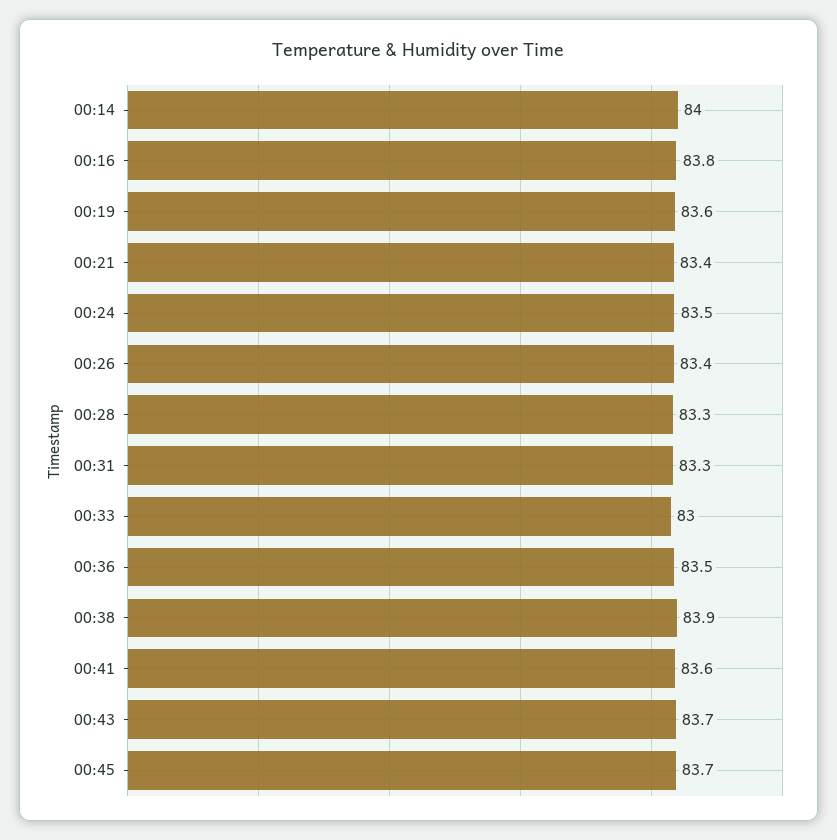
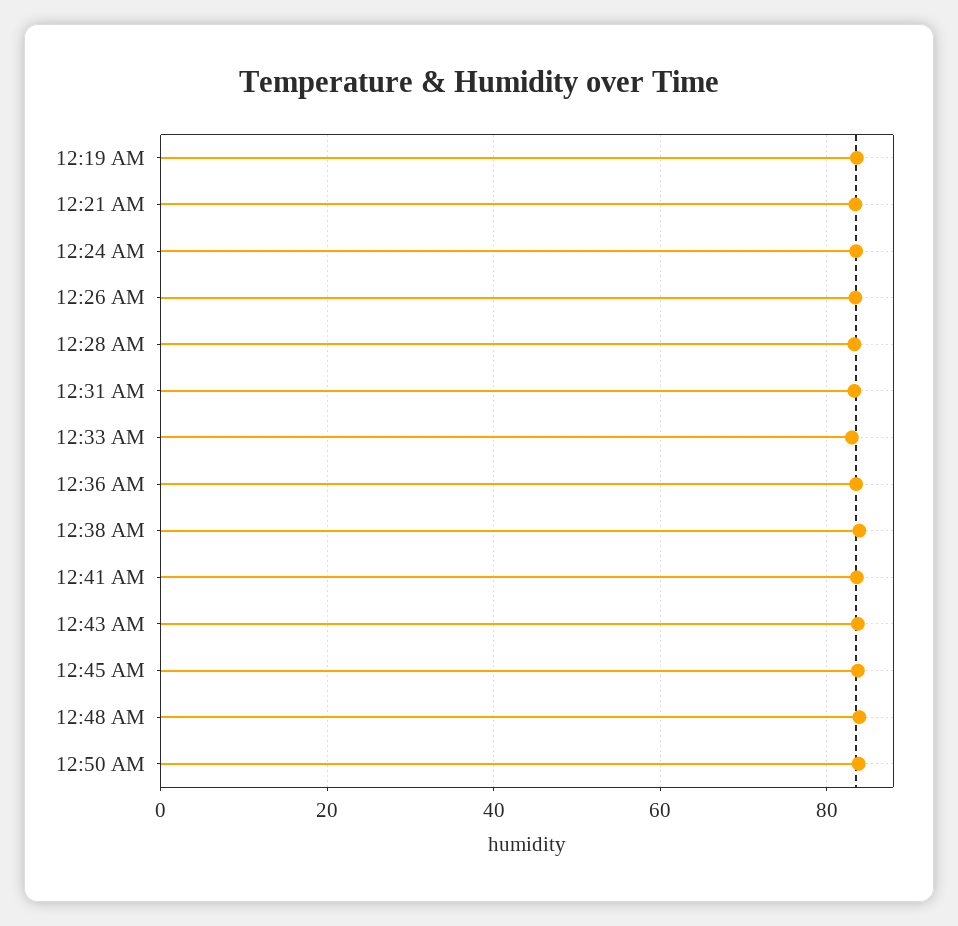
00:14: 84 -> none
00:16: 83.8 -> none
12:48 AM: none -> 84
12:50 AM: none -> 84

